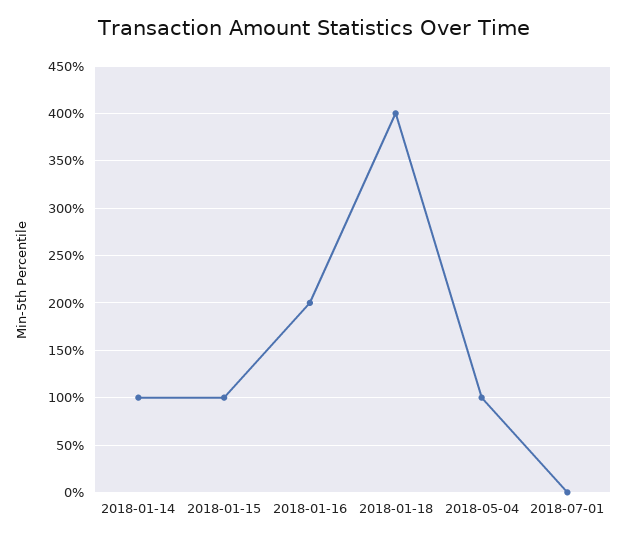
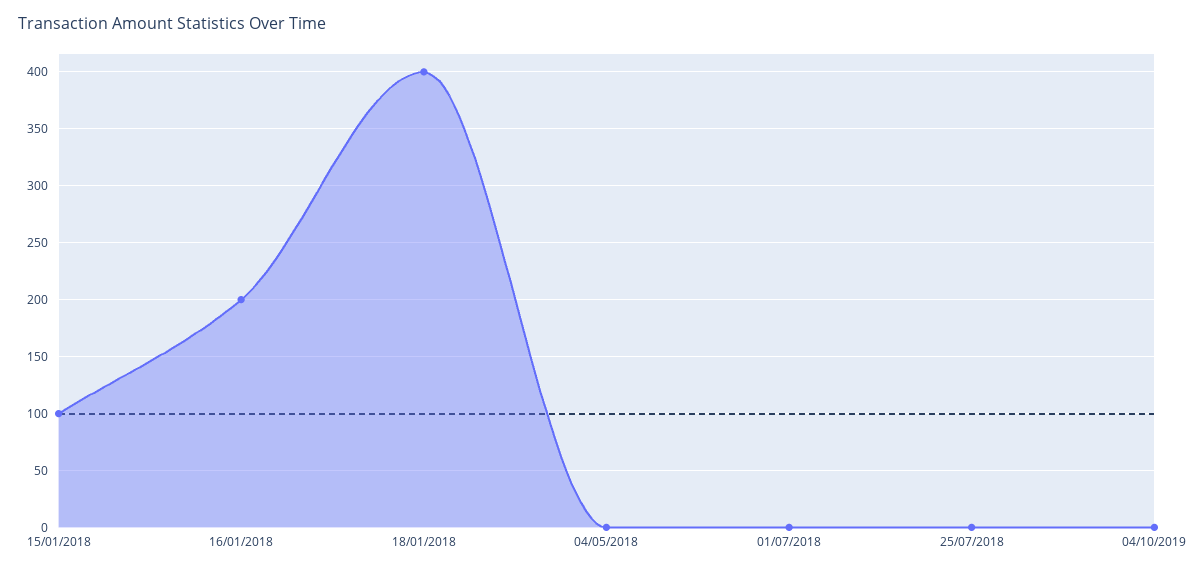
2018-01-14: 100 -> none
2018-05-04: 100 -> 0
25/07/2018: none -> 0
04/10/2019: none -> 0

